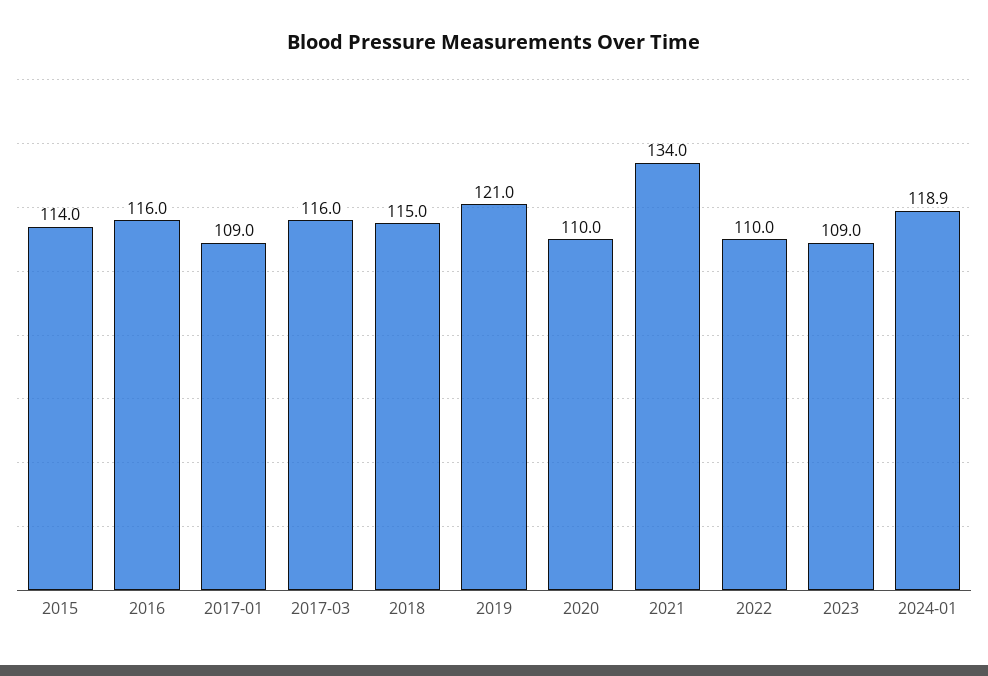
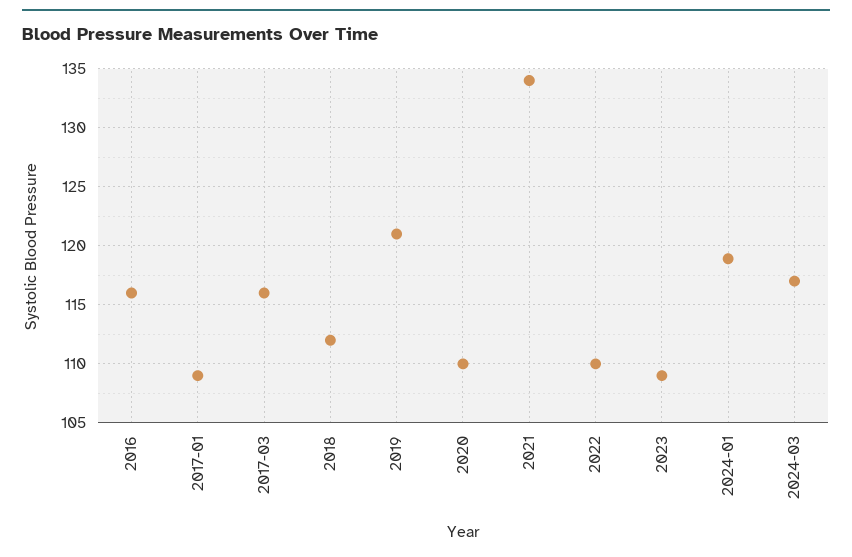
2015: 114 -> none
2018: 115 -> 112
2024-03: none -> 117

